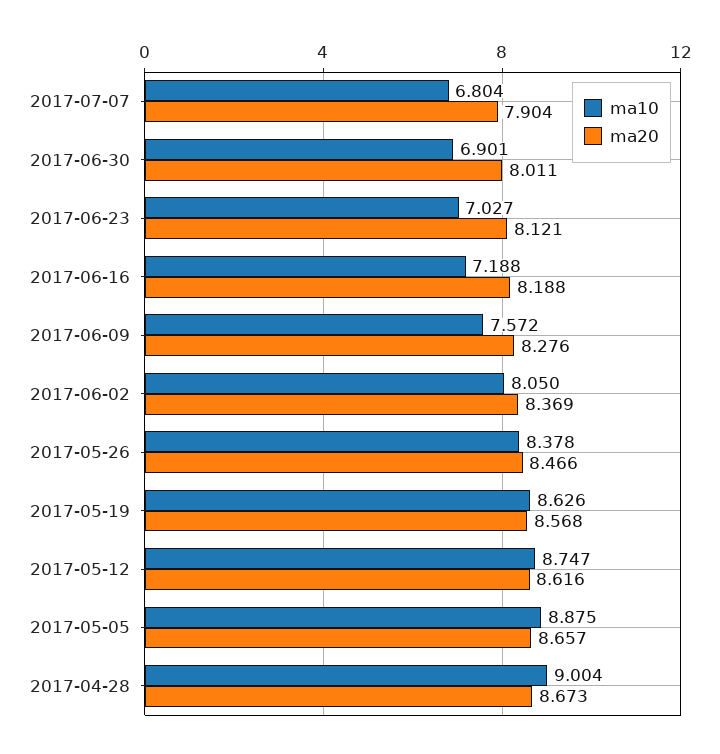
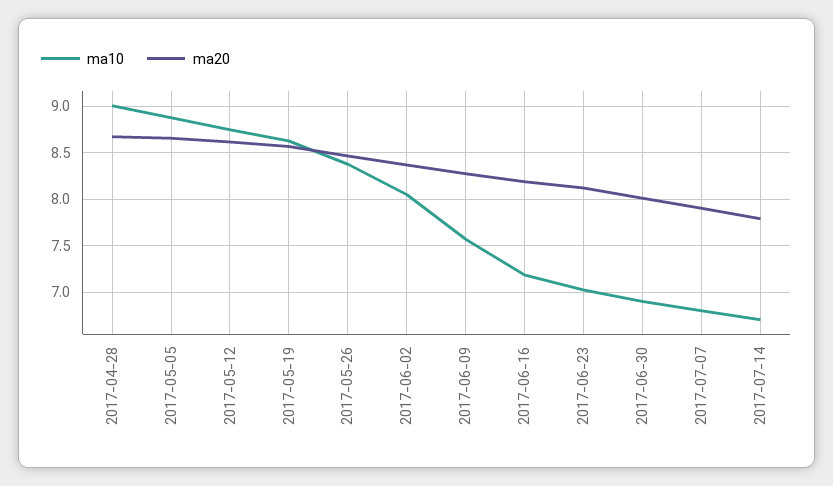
ma10, 2017-07-14: none -> 6.7
ma20, 2017-07-14: none -> 7.8

